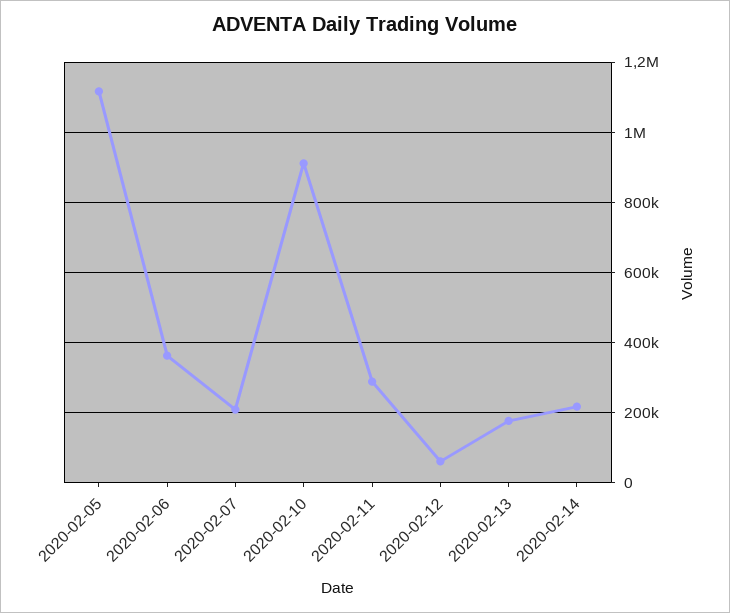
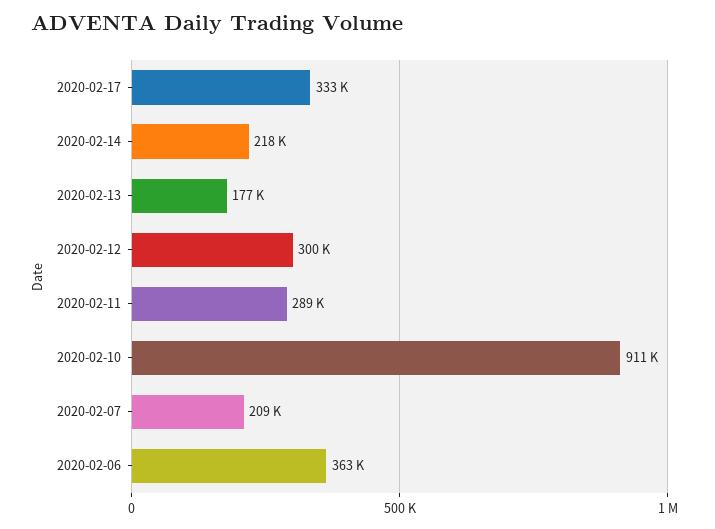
2020-02-05: 1120000 -> none
2020-02-12: 60000 -> 300000
2020-02-17: none -> 333000

